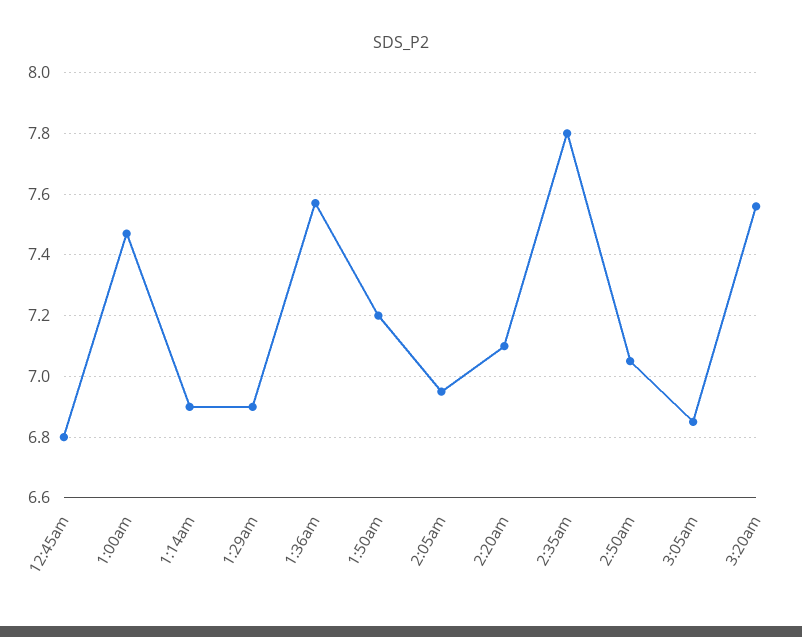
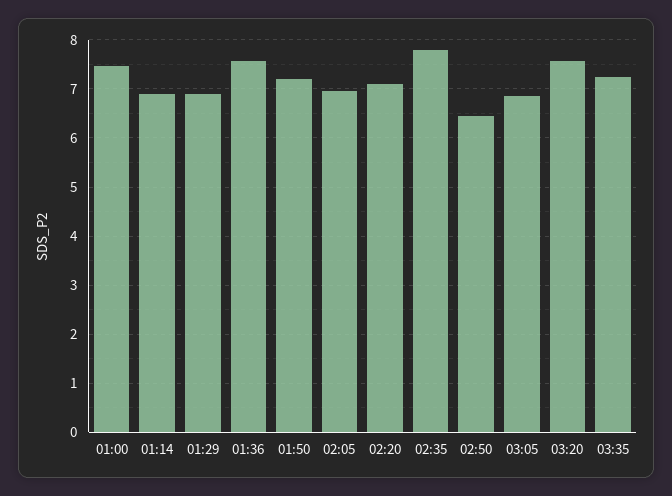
12:45am: 6.8 -> none
2:50am: 7.05 -> 6.4
03:35: none -> 7.2

